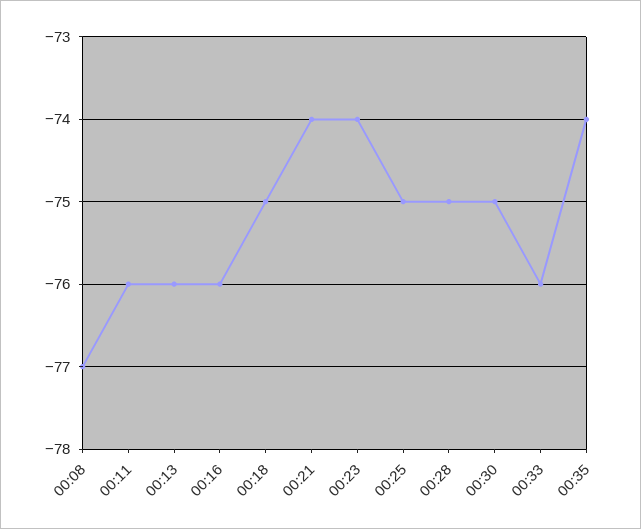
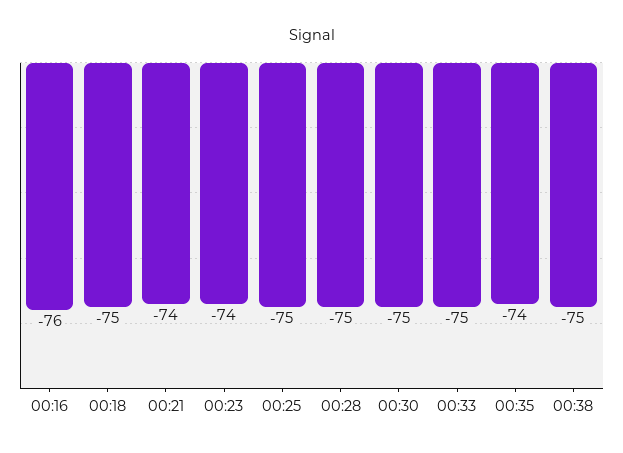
00:08: -77 -> none
00:11: -76 -> none
00:13: -76 -> none
00:33: -76 -> -75
00:38: none -> -75

